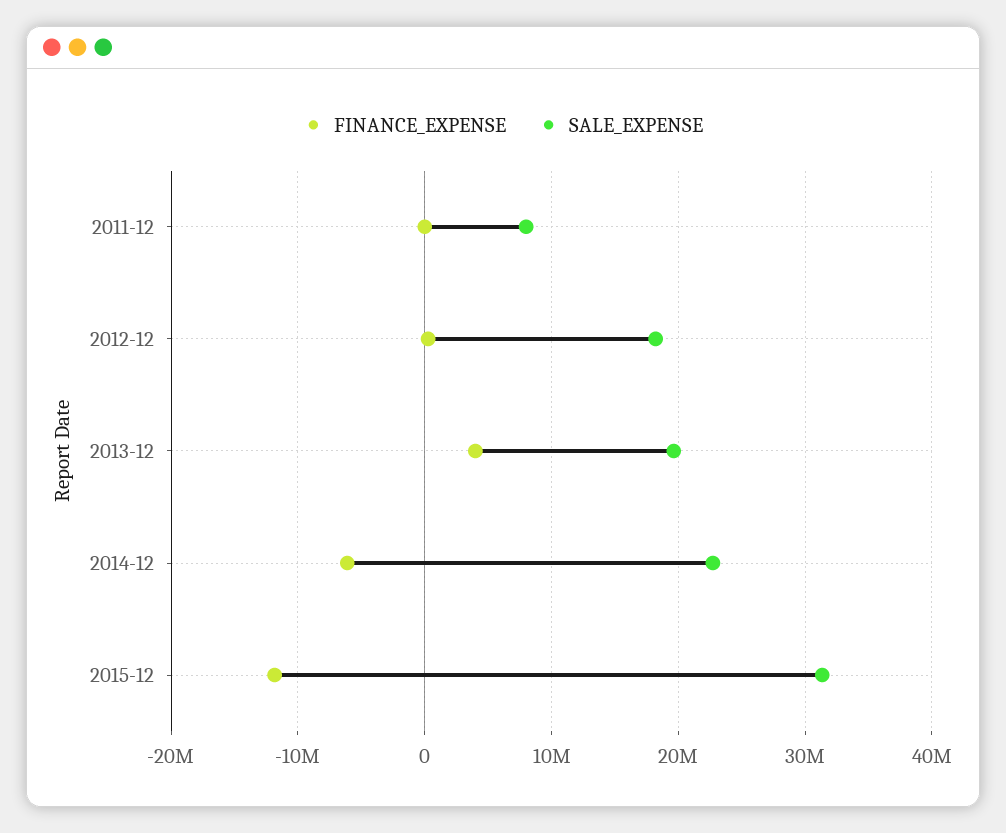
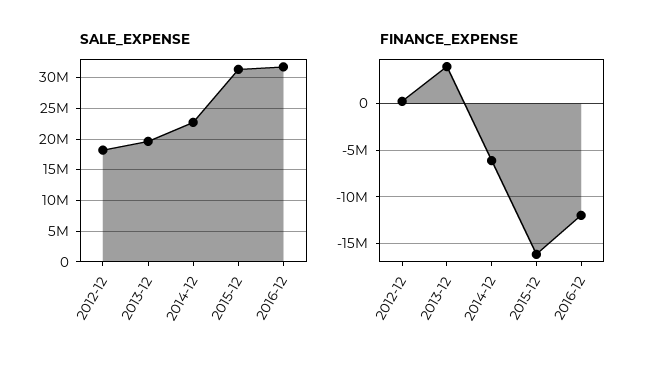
FINANCE_EXPENSE, 2011-12: 0 -> none
SALE_EXPENSE, 2011-12: 8000000 -> none
FINANCE_EXPENSE, 2015-12: -12000000 -> -16000000
SALE_EXPENSE, 2016-12: none -> 32000000
FINANCE_EXPENSE, 2016-12: none -> -12000000

